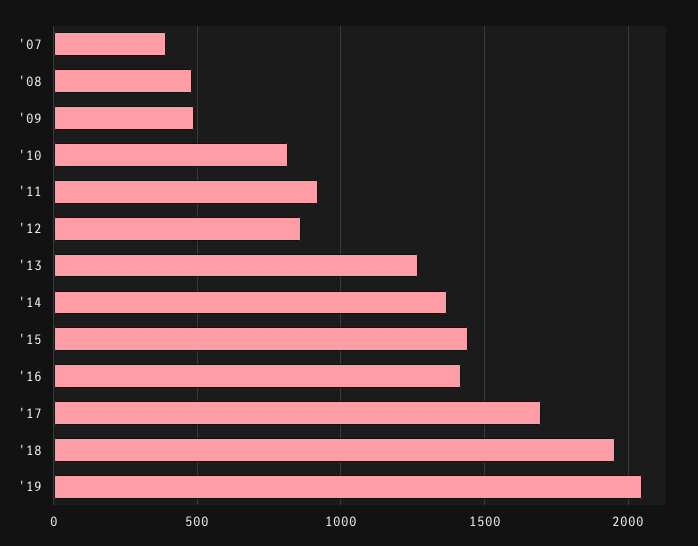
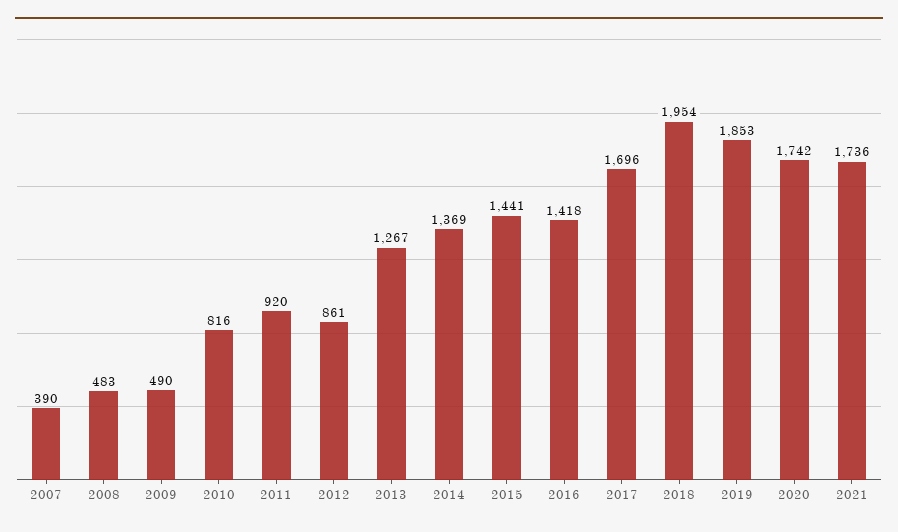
'19: 2050 -> 1853
2020: none -> 1742
2021: none -> 1736

